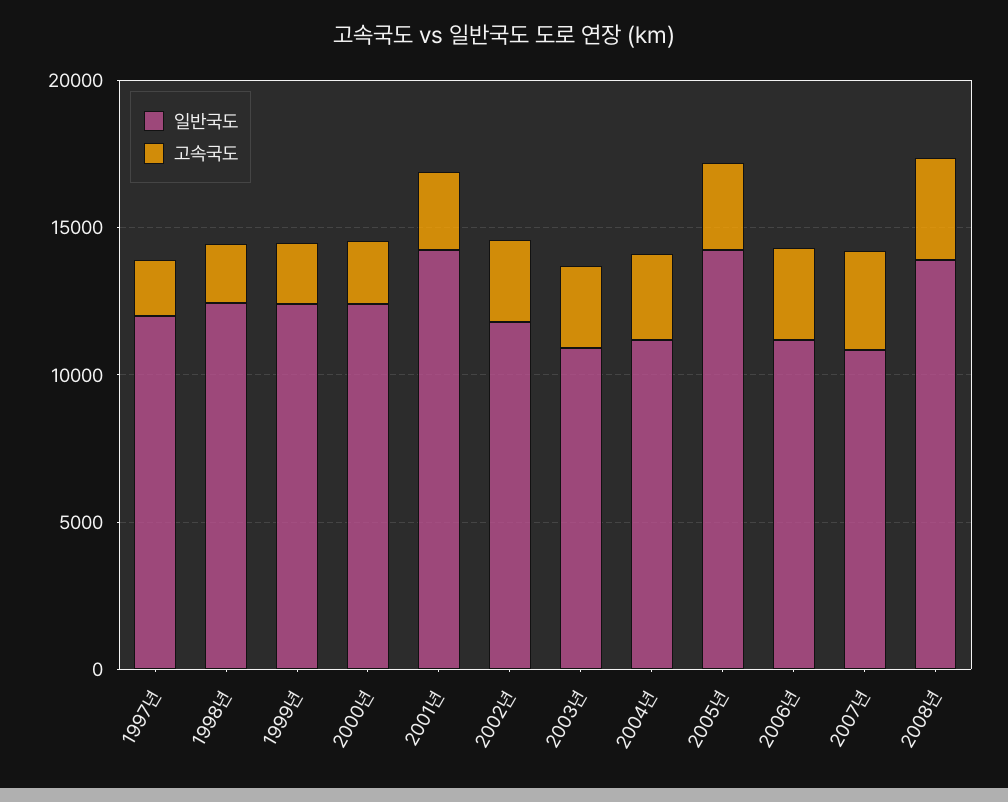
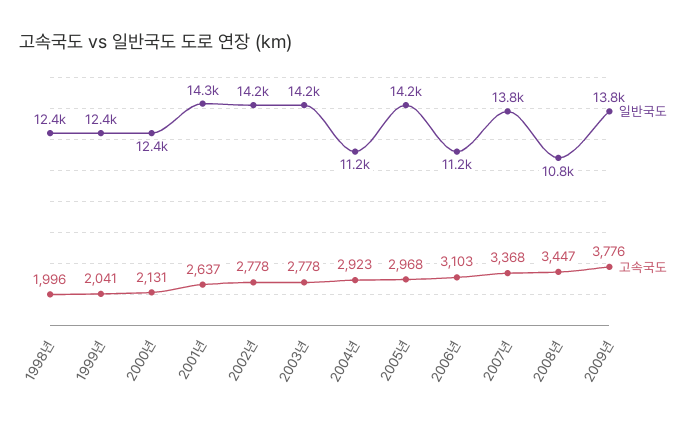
일반국도, 1997년: 12000 -> none
고속국도, 1997년: 2000 -> none
일반국도, 2002년: 12000 -> 14200
일반국도, 2003년: 11000 -> 14200
일반국도, 2007년: 11000 -> 13800
일반국도, 2008년: 14000 -> 10800
일반국도, 2009년: none -> 13800
고속국도, 2009년: none -> 3776

